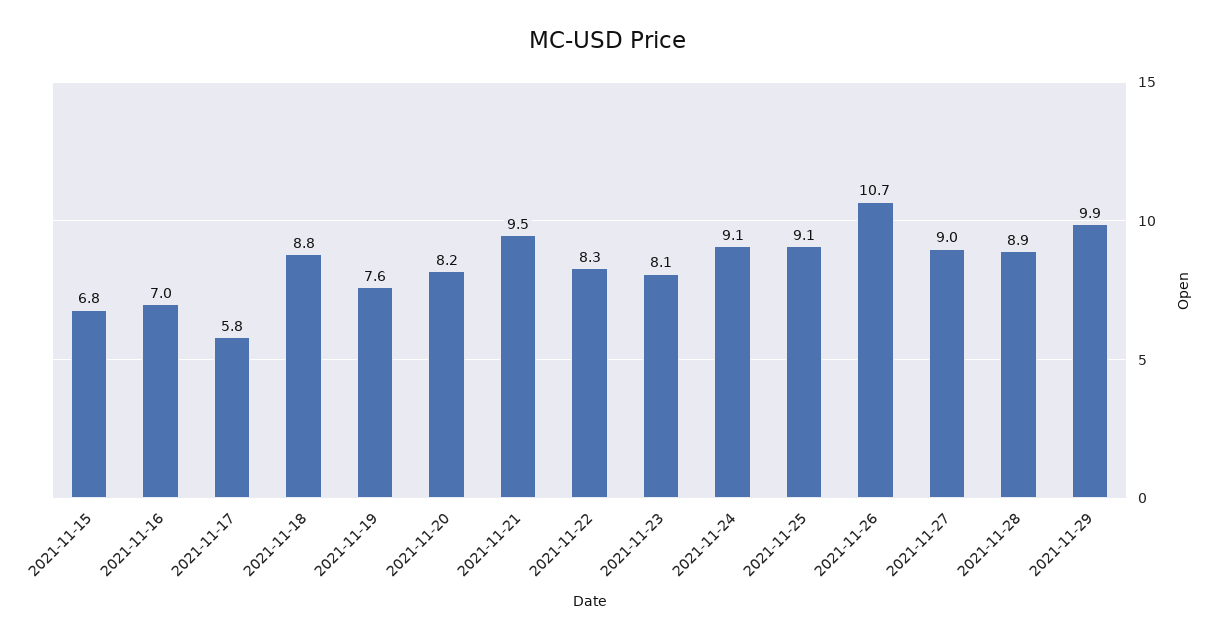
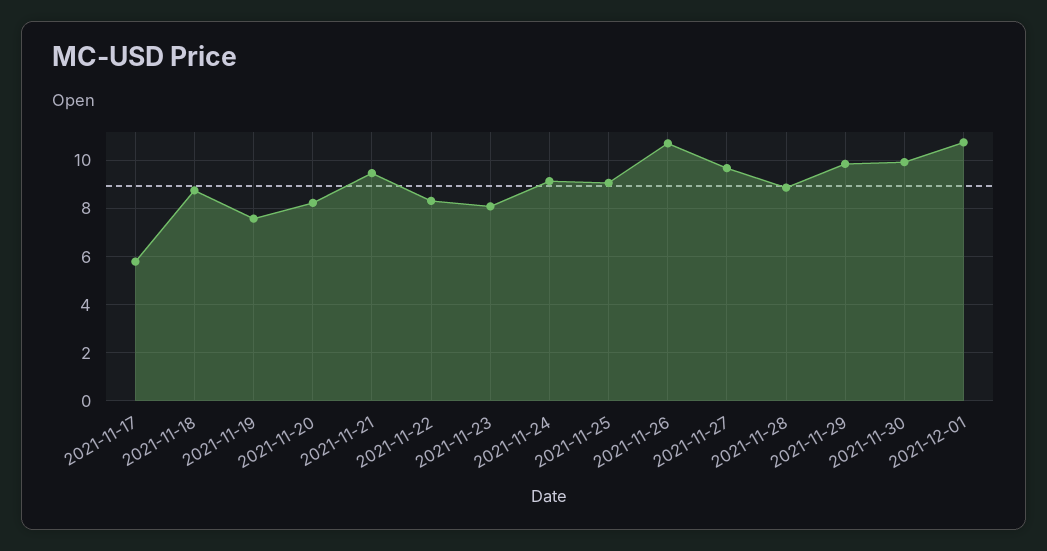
2021-11-15: 6.8 -> none
2021-11-16: 7 -> none
2021-11-27: 9 -> 9.75
2021-11-30: none -> 10
2021-12-01: none -> 10.75

